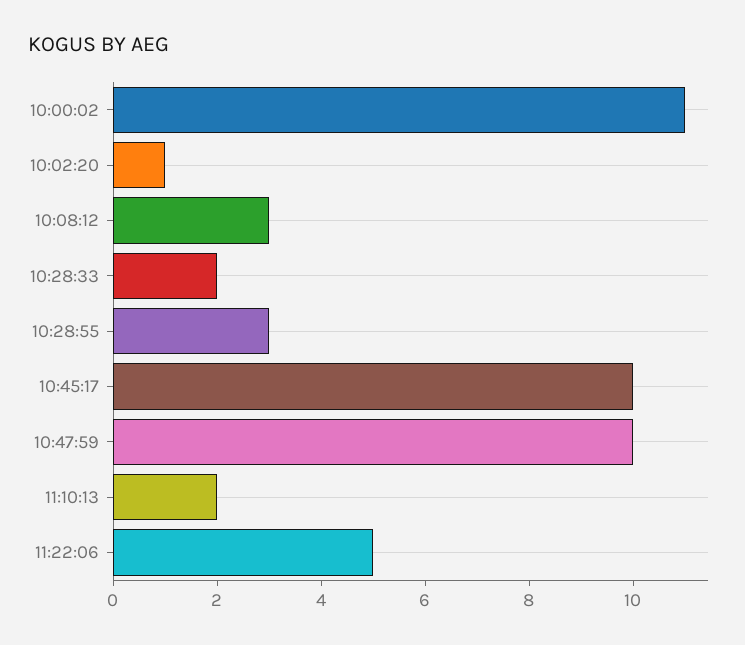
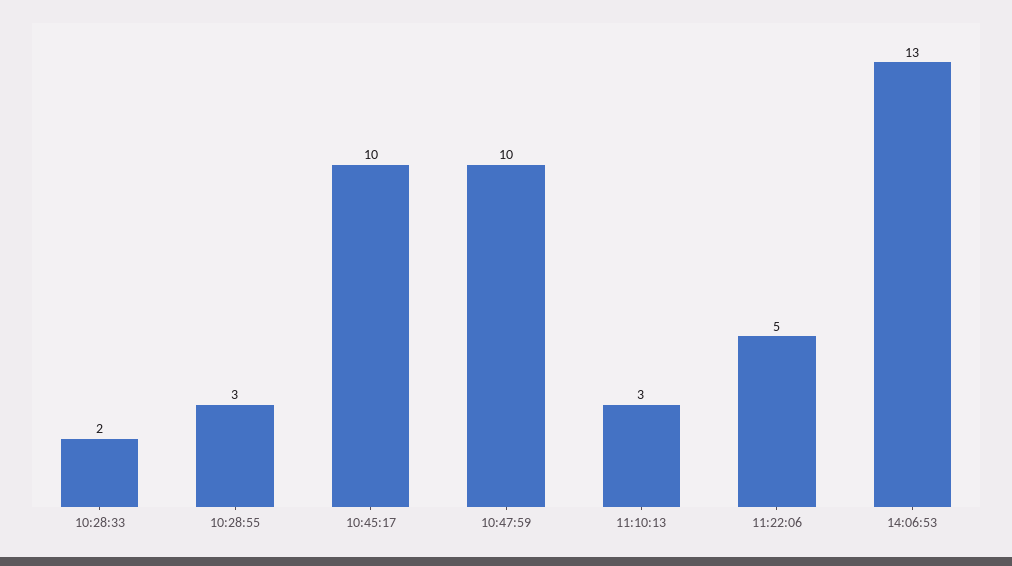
10:00:02: 11 -> none
10:02:20: 1 -> none
10:08:12: 3 -> none
11:10:13: 2 -> 3
14:06:53: none -> 13

